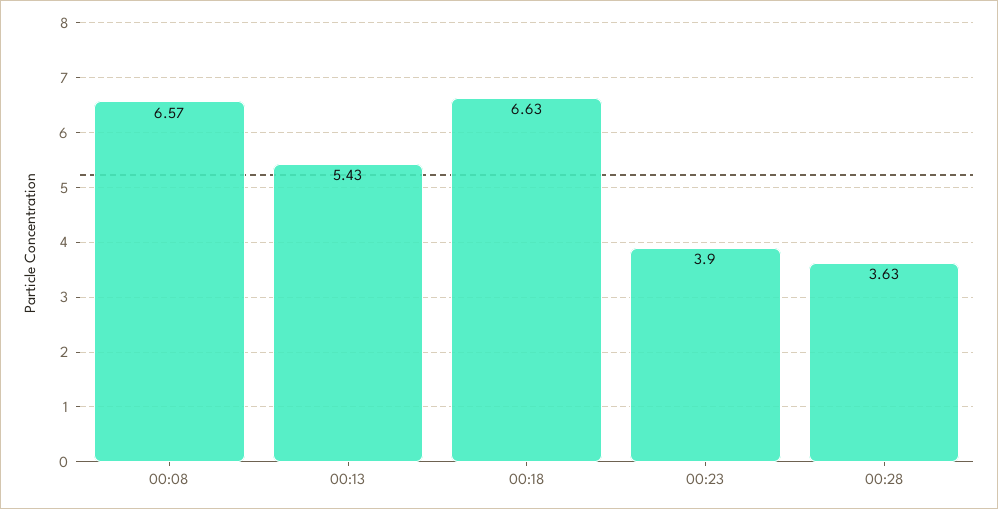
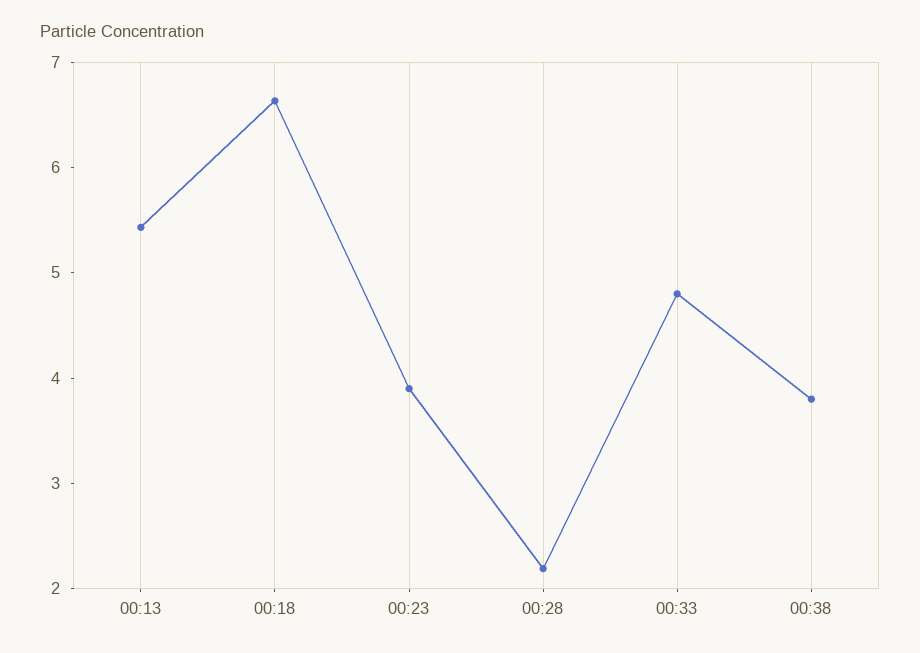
00:08: 6.57 -> none
00:28: 3.63 -> 2.2
00:33: none -> 4.8
00:38: none -> 3.8

